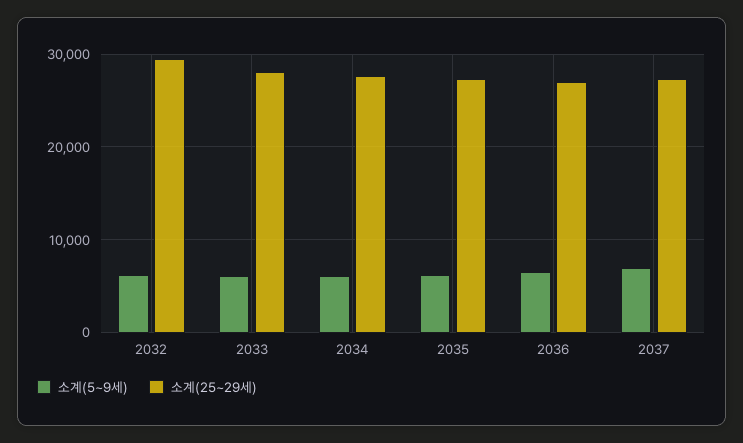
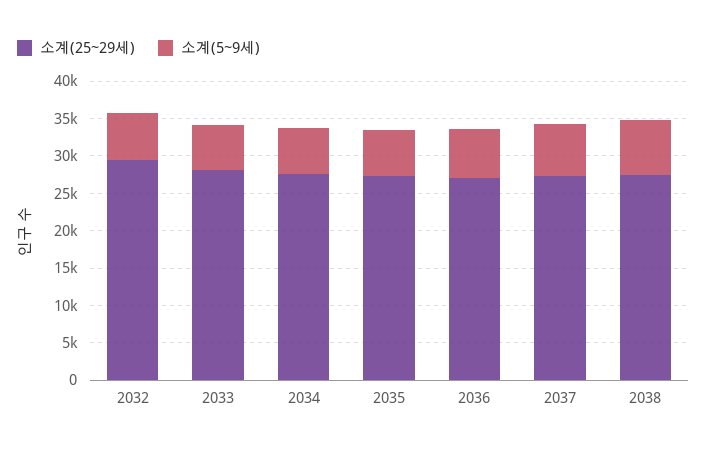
소계(25~29세), 2038: none -> 27500
소계(5~9세), 2038: none -> 7500

